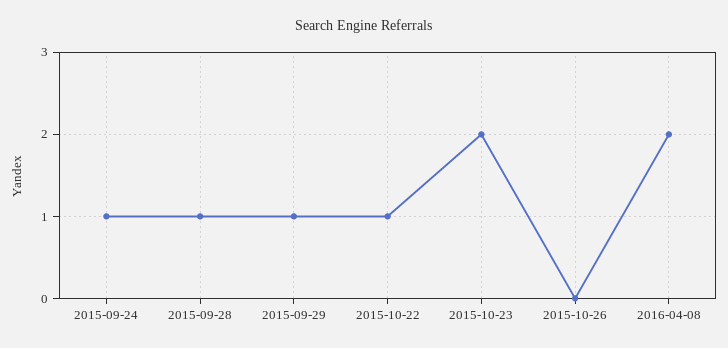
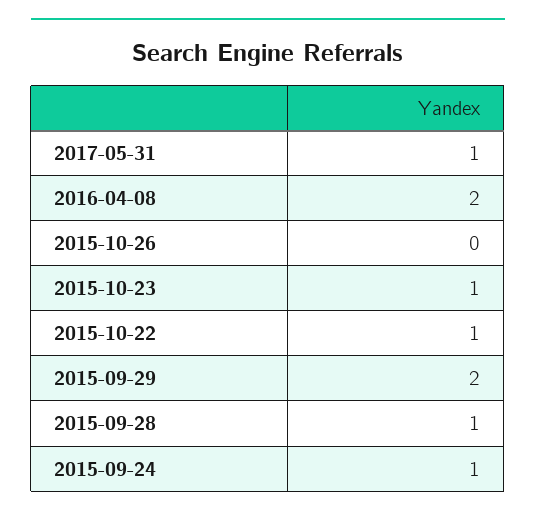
2015-09-29: 1 -> 2
2015-10-23: 2 -> 1
2017-05-31: none -> 1

